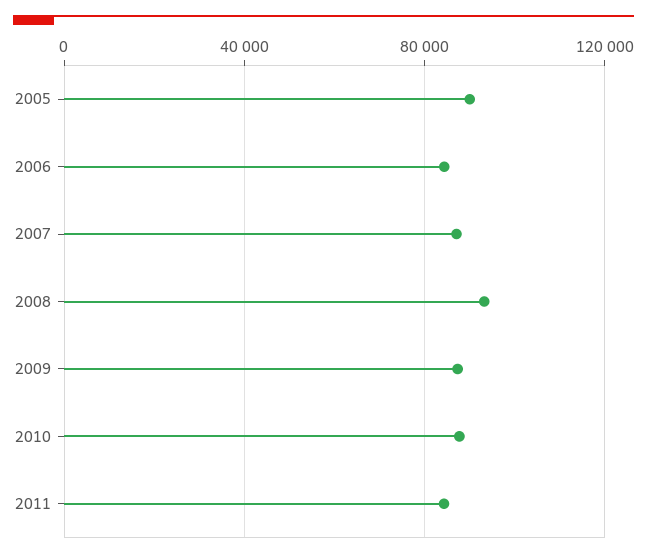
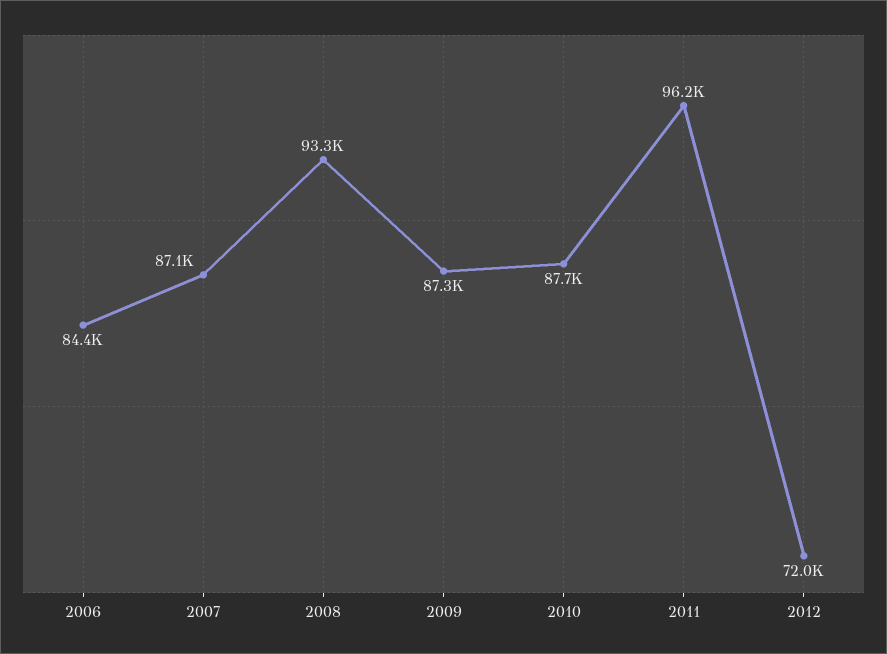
2005: 90000 -> none
2011: 85000 -> 96200
2012: none -> 72000

